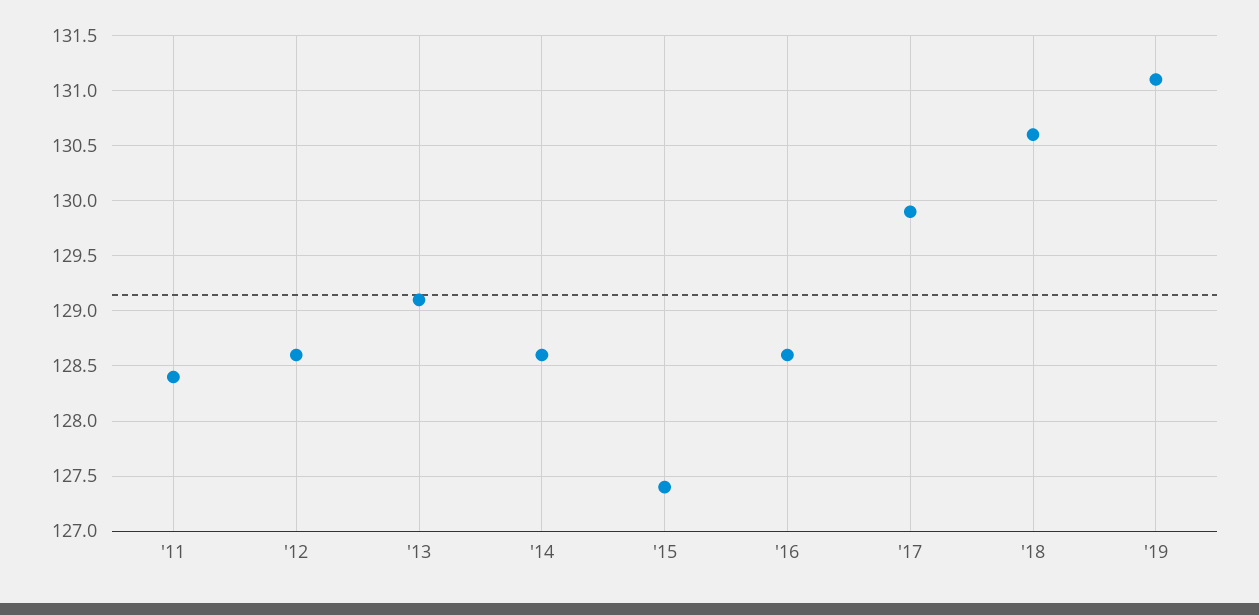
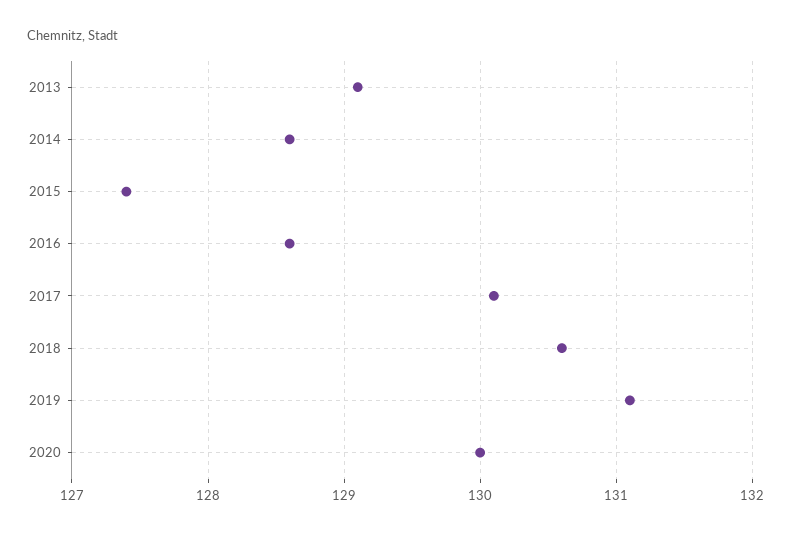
'11: 128.4 -> none
'12: 128.6 -> none
'17: 129.9 -> 130.1
2020: none -> 130

